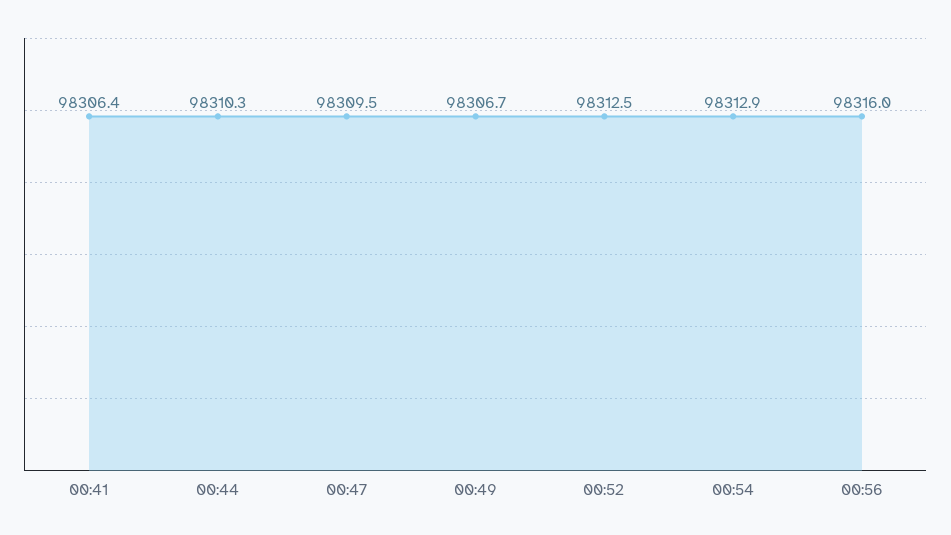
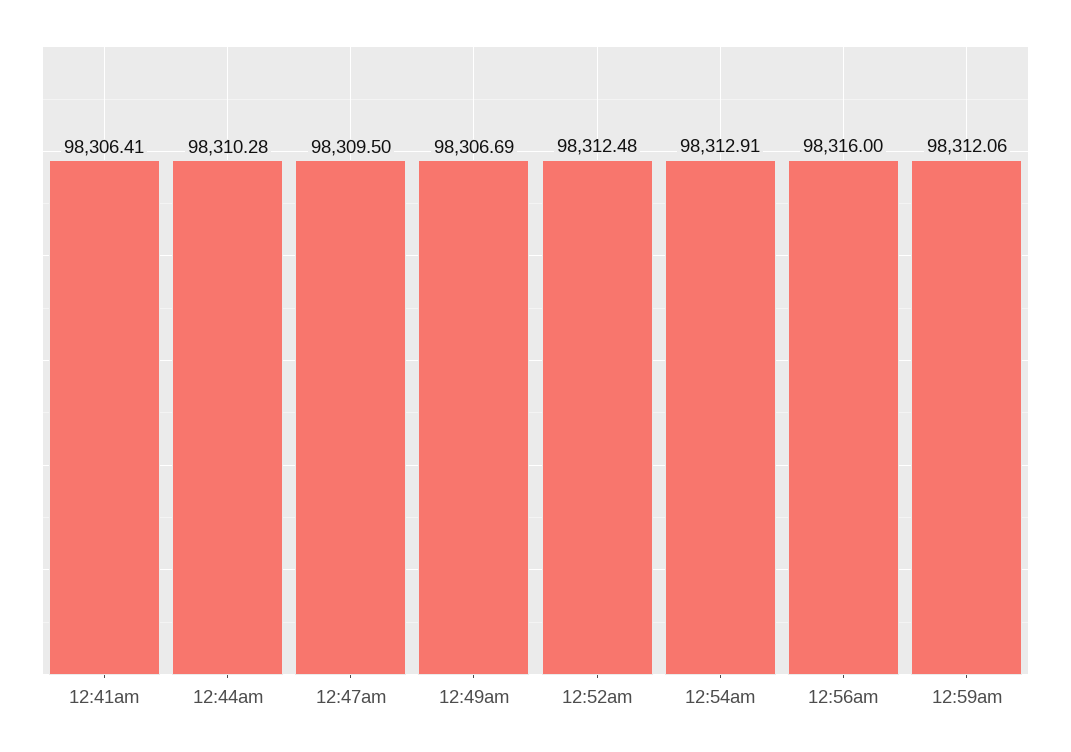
12:59am: none -> 98312.06

